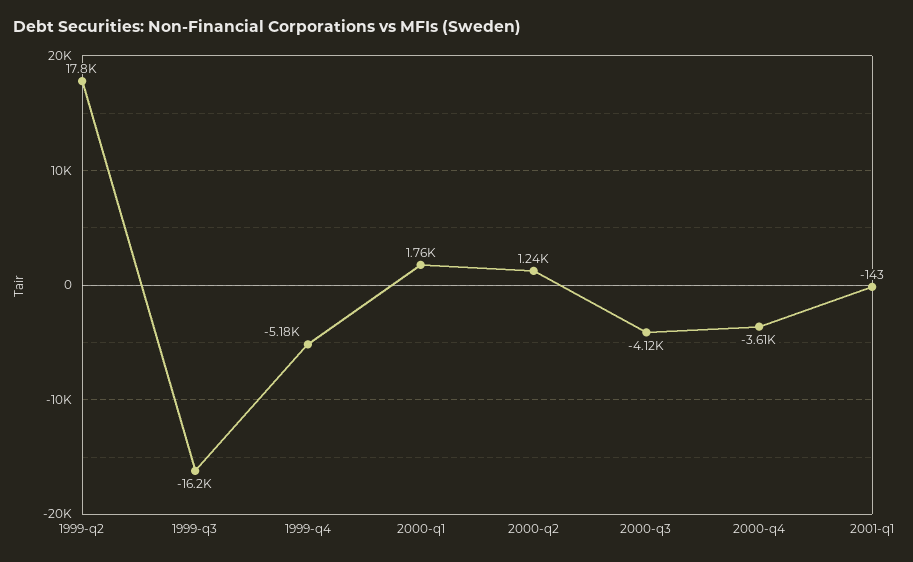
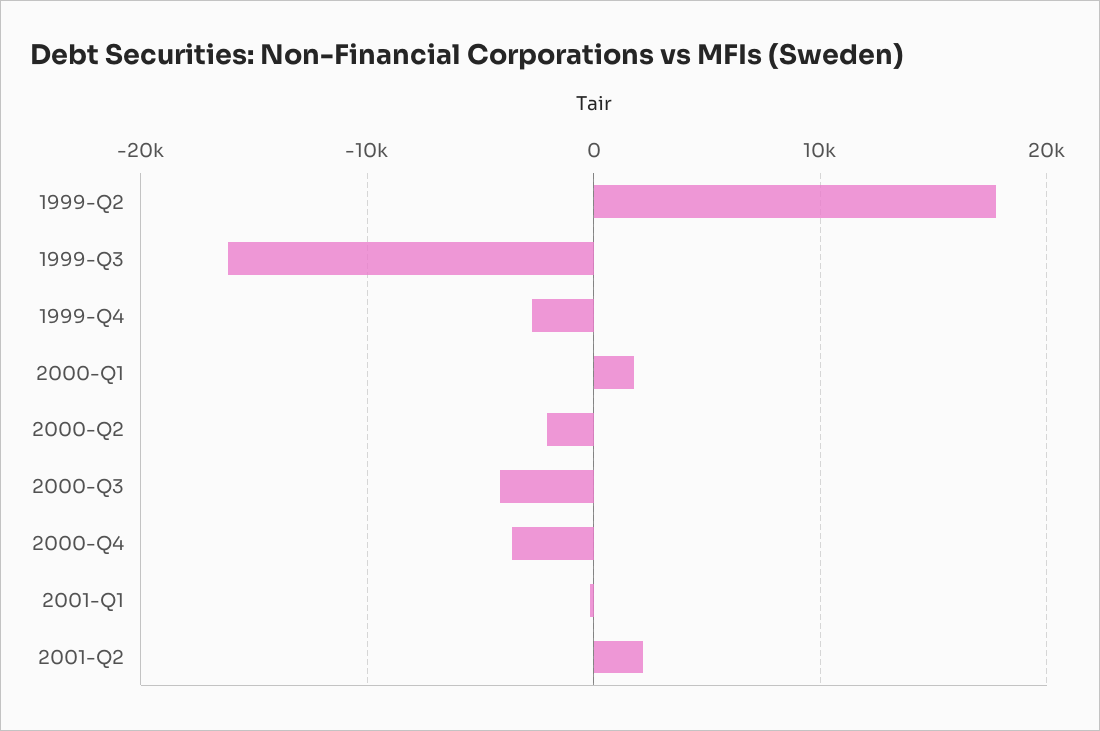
1999-q4: -5180 -> -3000
2000-q2: 1240 -> -2000
2001-Q2: none -> 2000

